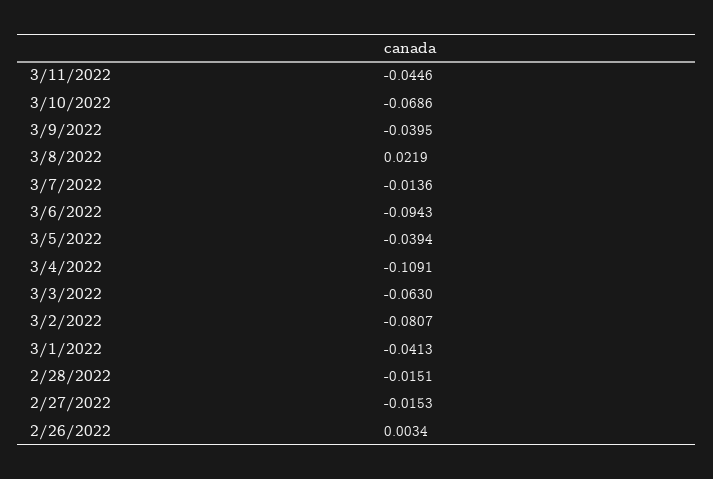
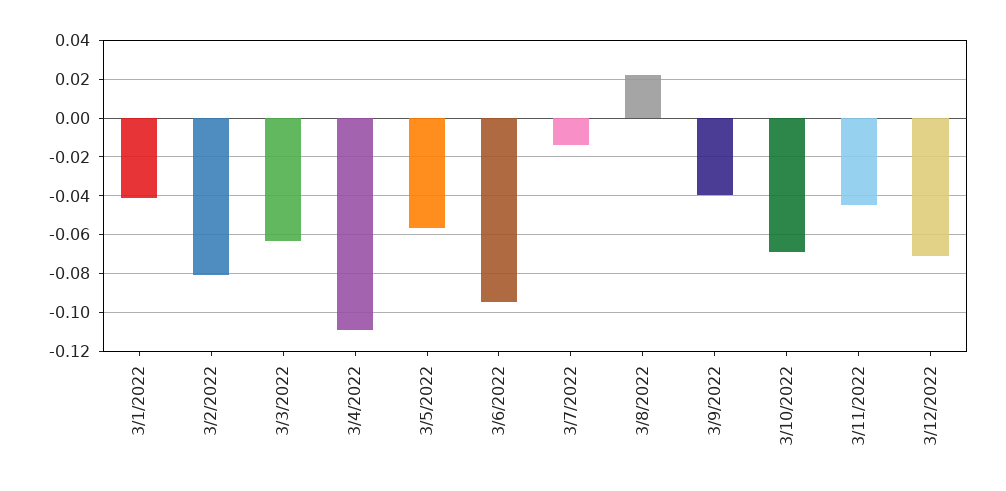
3/5/2022: -0.0394 -> -0.055
2/28/2022: -0.0151 -> none
2/27/2022: -0.0153 -> none
2/26/2022: 0.0034 -> none
3/12/2022: none -> -0.07

